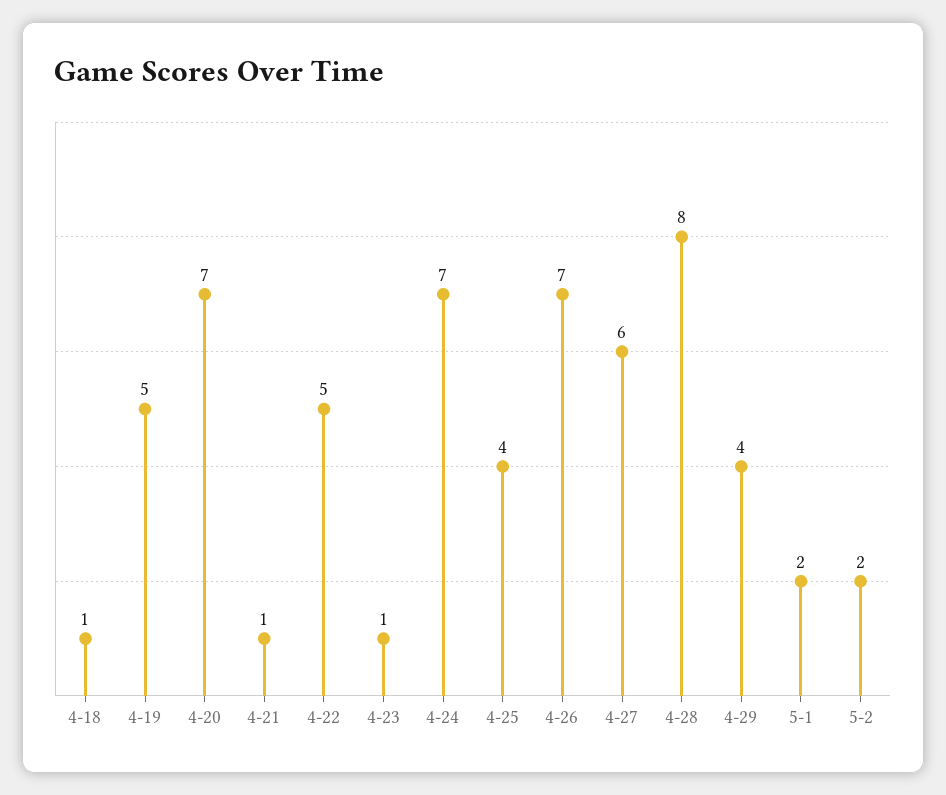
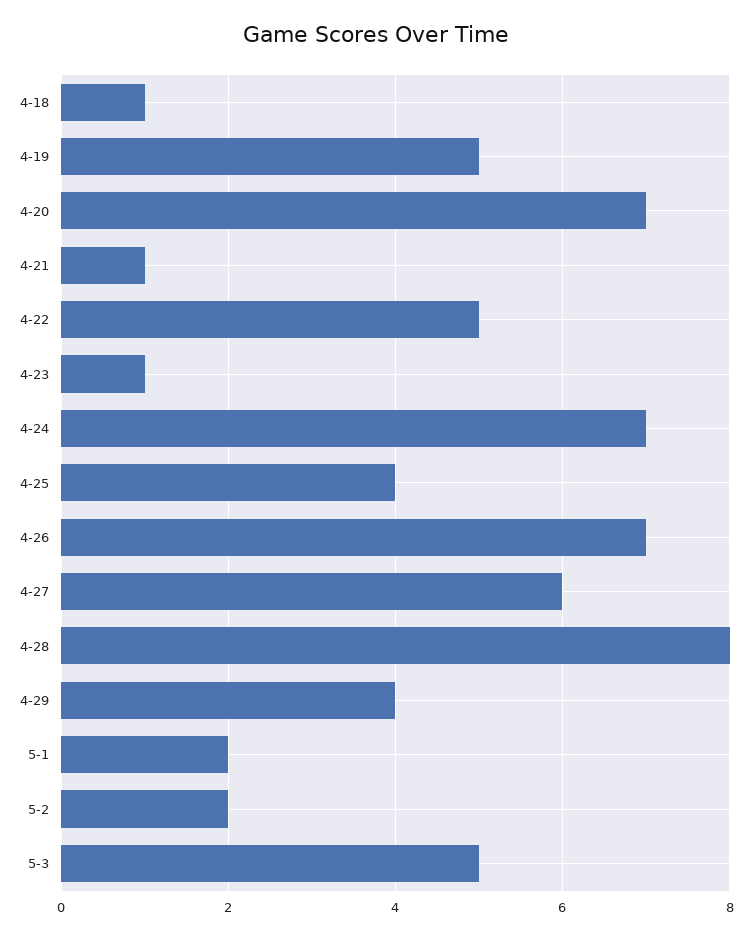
5-3: none -> 5

